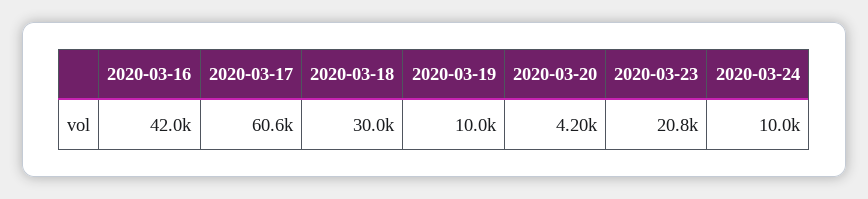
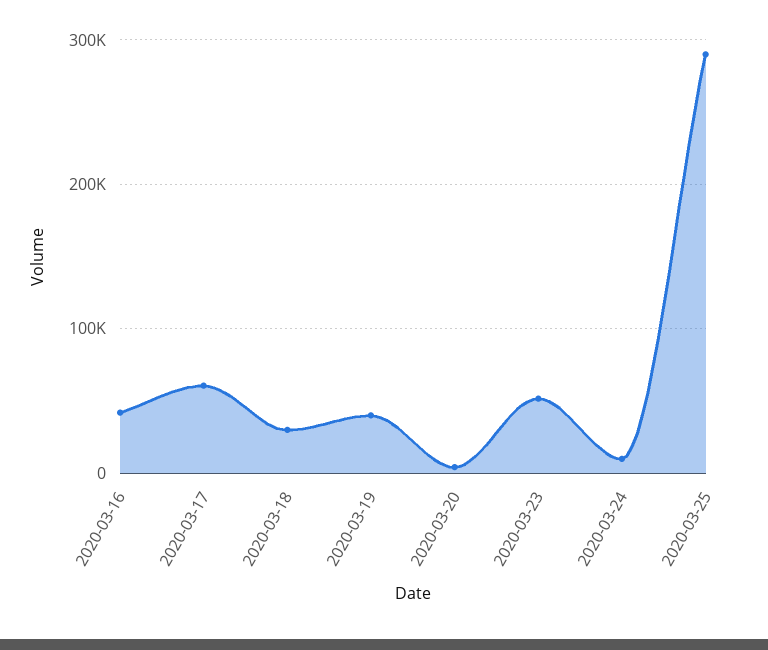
2020-03-19: 10000 -> 40000
2020-03-23: 20800 -> 50000
2020-03-25: none -> 290000

